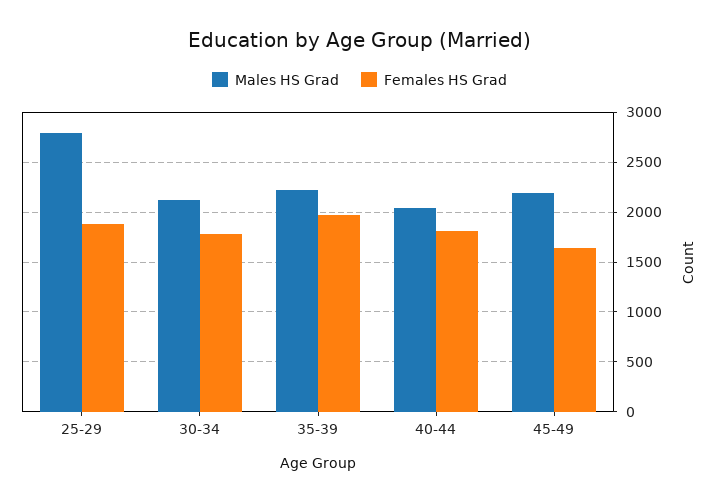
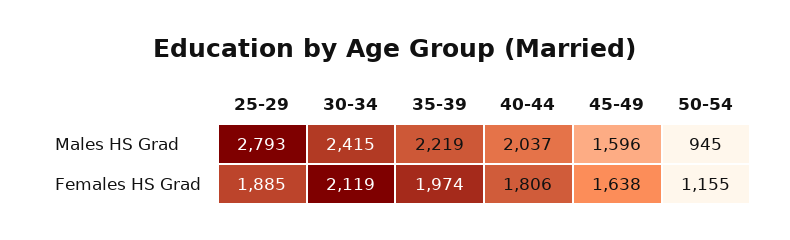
Males HS Grad, 30-34: 2100 -> 2415
Females HS Grad, 30-34: 1800 -> 2119
Males HS Grad, 45-49: 2200 -> 1596
Males HS Grad, 50-54: none -> 945
Females HS Grad, 50-54: none -> 1155

